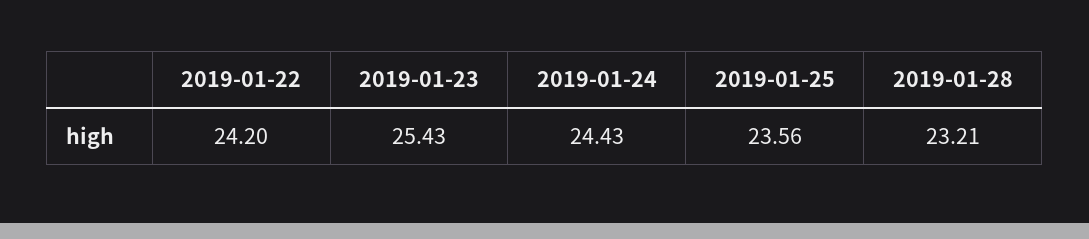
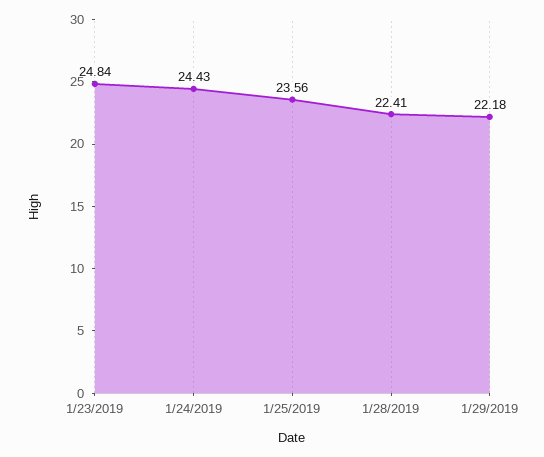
2019-01-22: 24.2 -> none
2019-01-23: 25.43 -> 24.84
2019-01-28: 23.21 -> 22.41
1/29/2019: none -> 22.18

